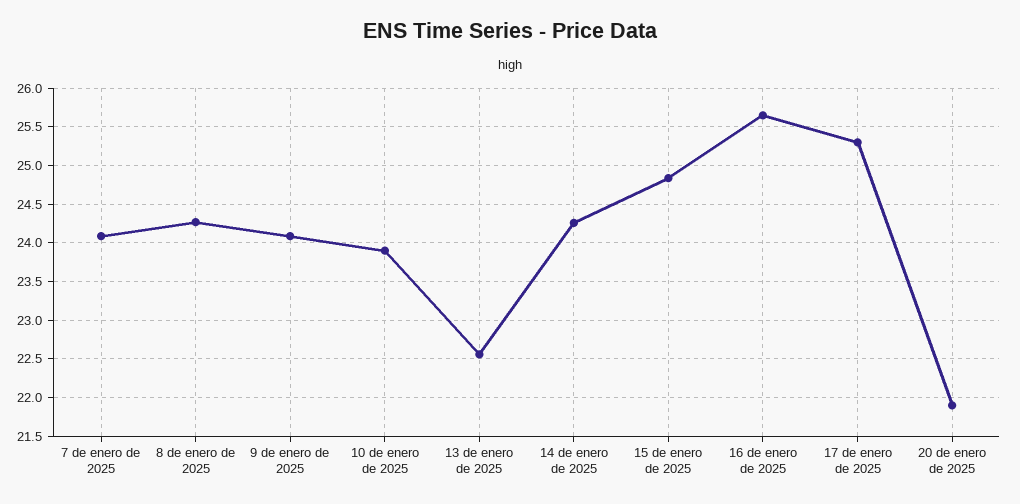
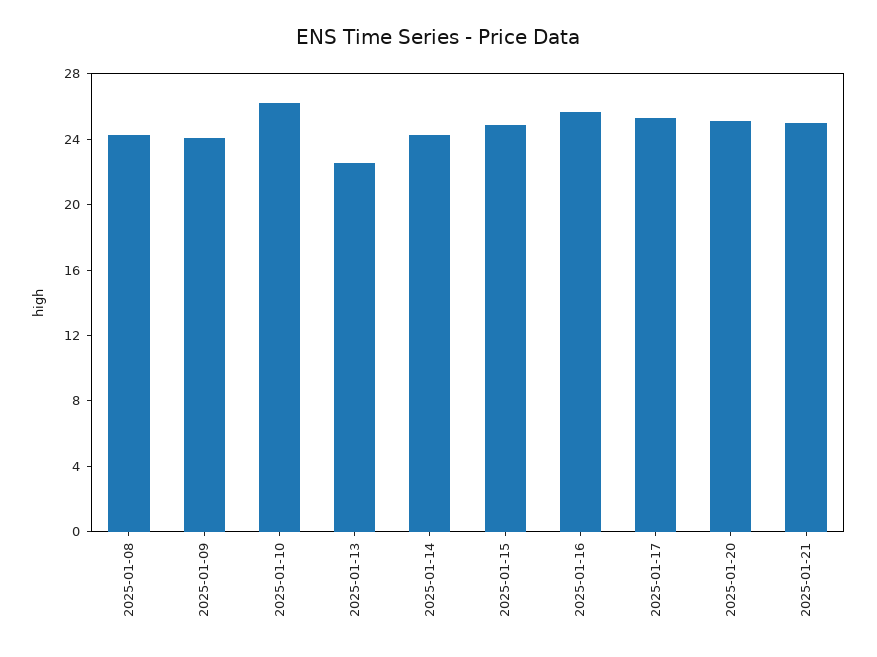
7 de enero de 2025: 24.1 -> none
10 de enero de 2025: 23.9 -> 26
20 de enero de 2025: 21.9 -> 25
2025-01-21: none -> 25

